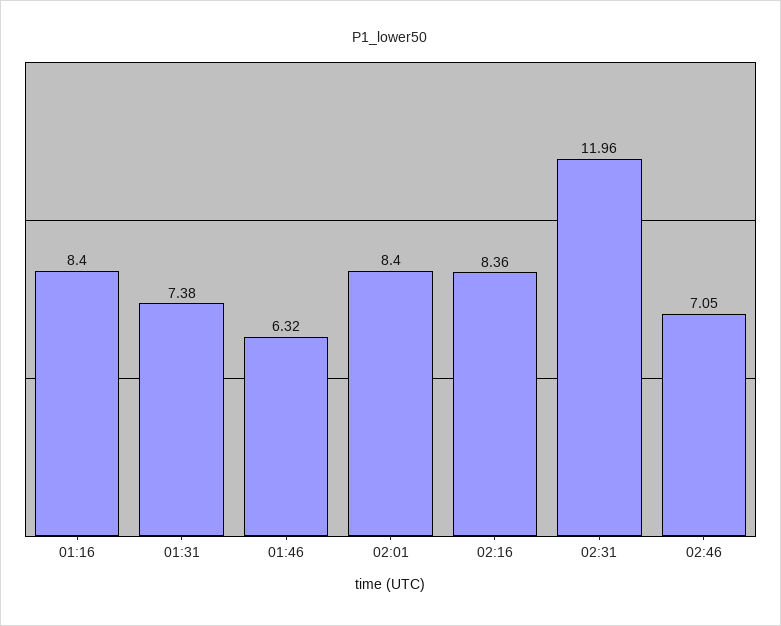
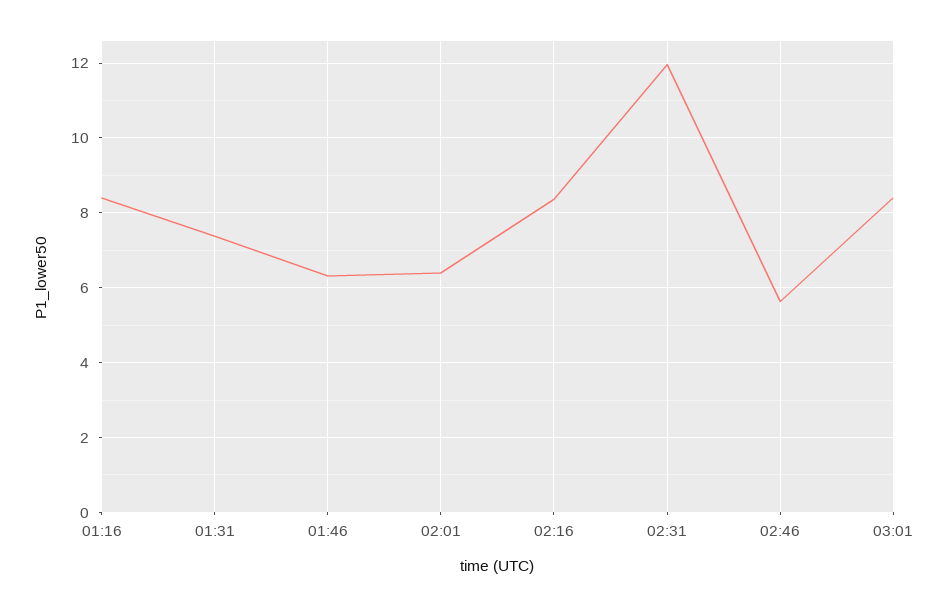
02:01: 8.4 -> 6.4
02:46: 7.05 -> 5.6
03:01: none -> 8.4

